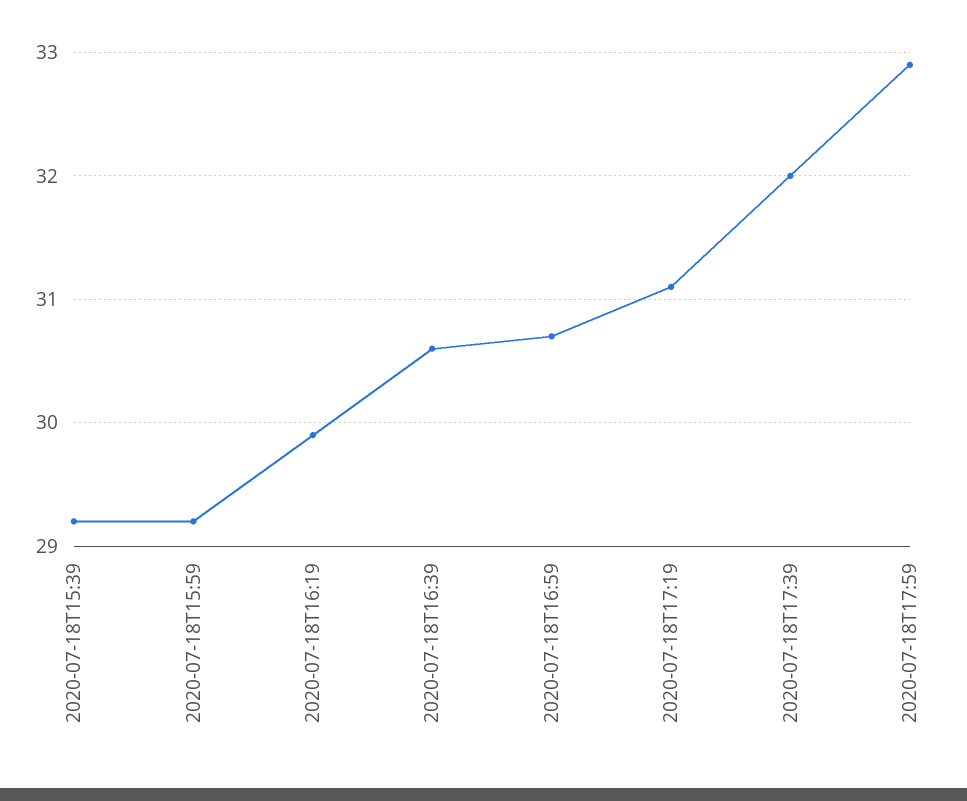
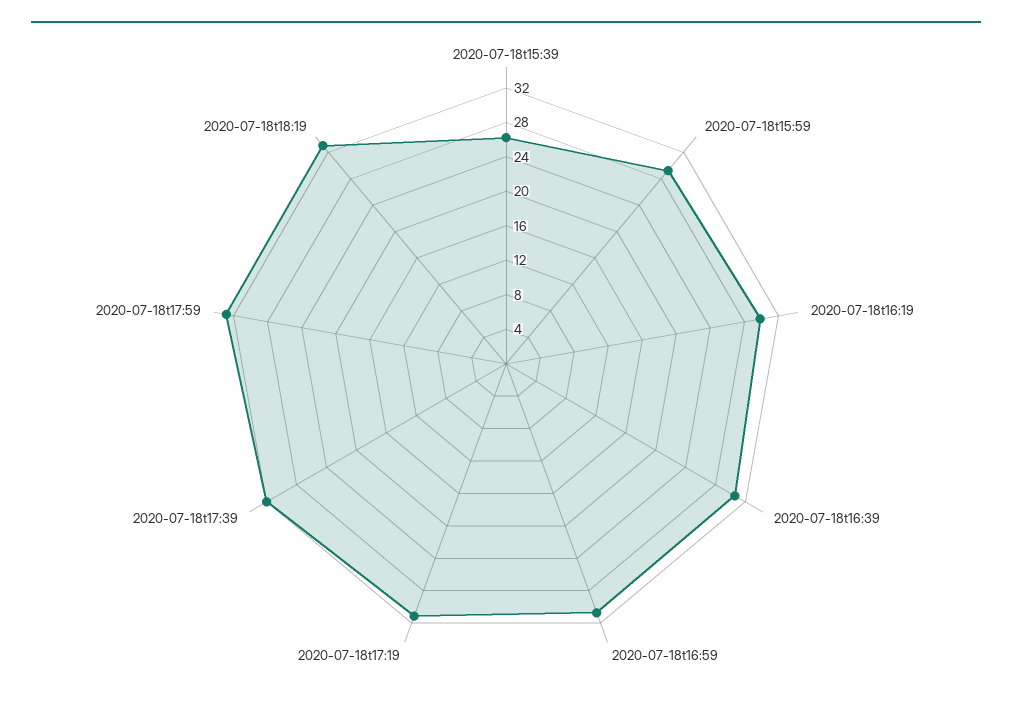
2020-07-18T15:39: 29.2 -> 26
2020-07-18t18:19: none -> 33

